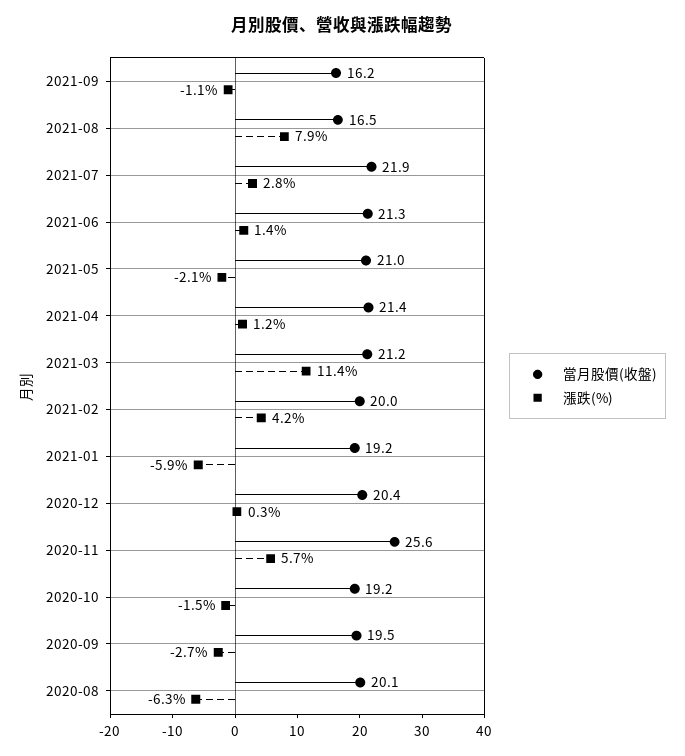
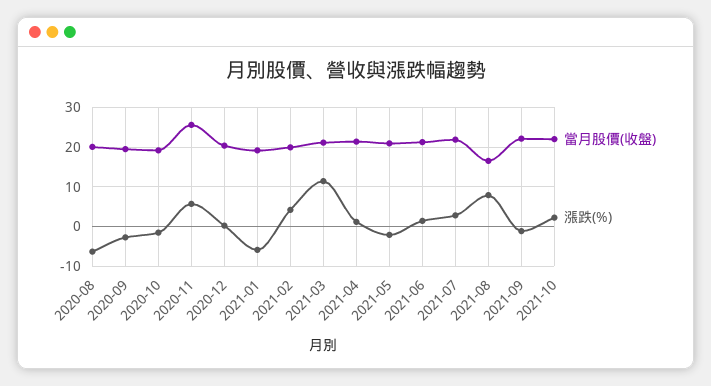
當月股價(收盤), 2021-09: 16.2 -> 22
當月股價(收盤), 2021-10: none -> 22
漲跌(%), 2021-10: none -> 2

